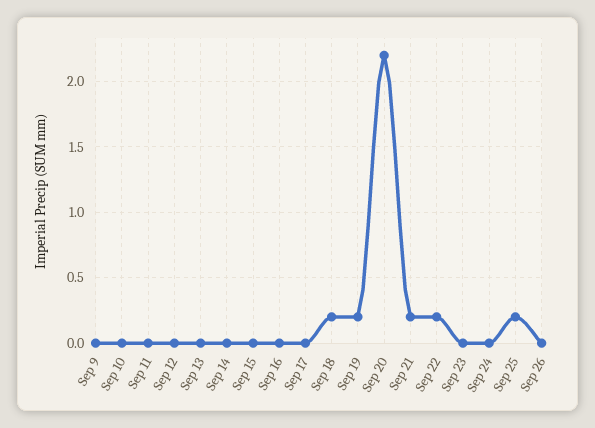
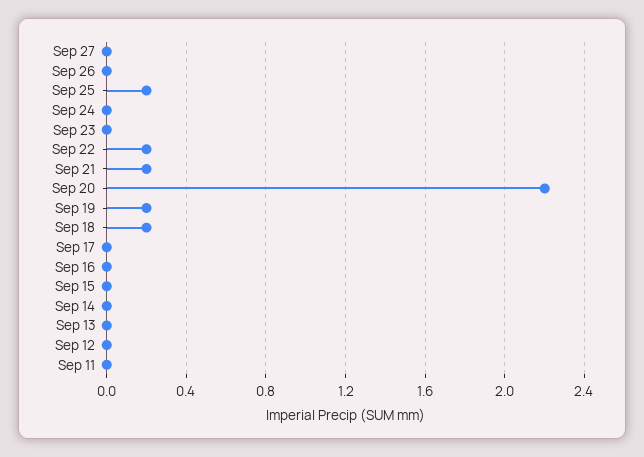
Sep 9: 0 -> none
Sep 10: 0 -> none
Sep 27: none -> 0

